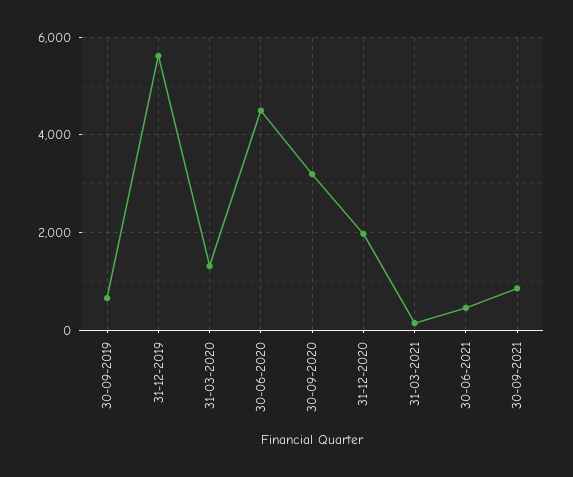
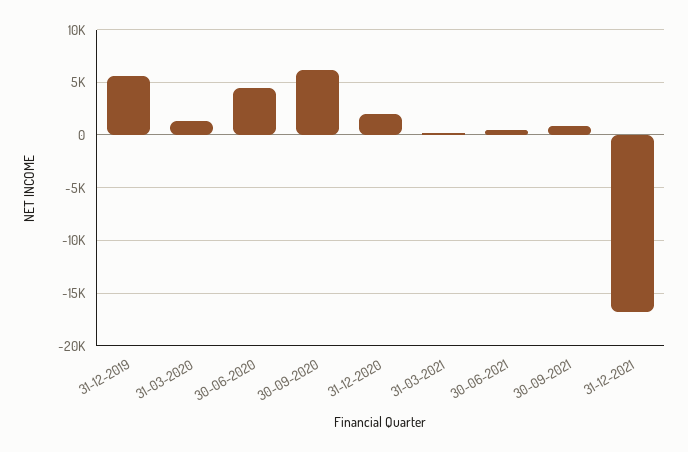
30-09-2019: 600 -> none
30-09-2020: 3200 -> 6000
31-12-2021: none -> -17000

